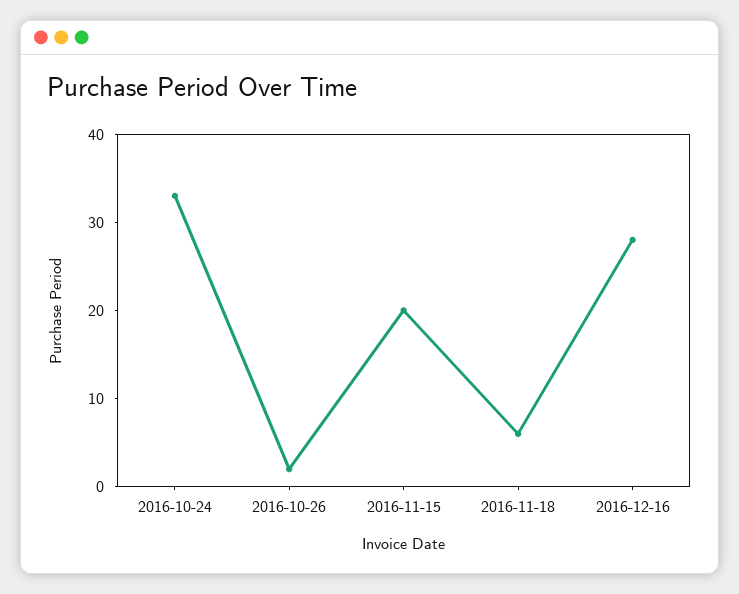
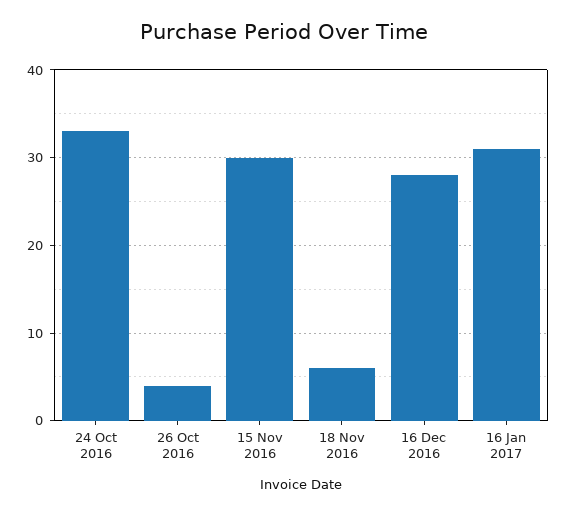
2016-10-26: 2 -> 4
2016-11-15: 20 -> 30
16 Jan 2017: none -> 31

